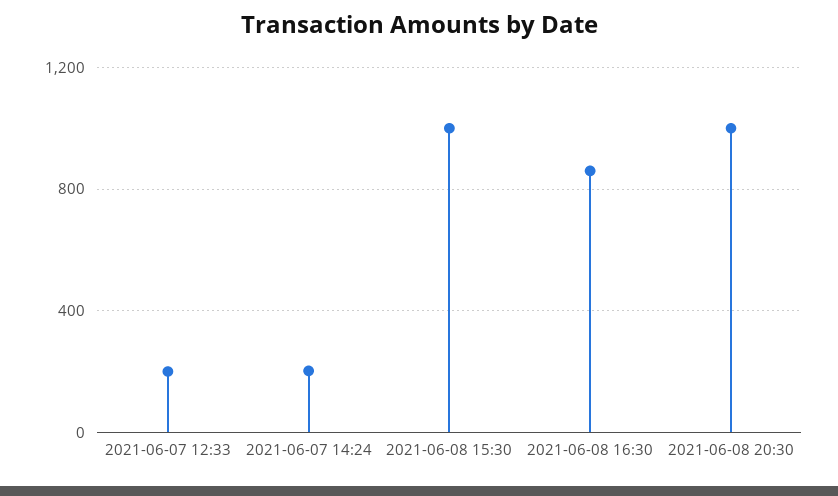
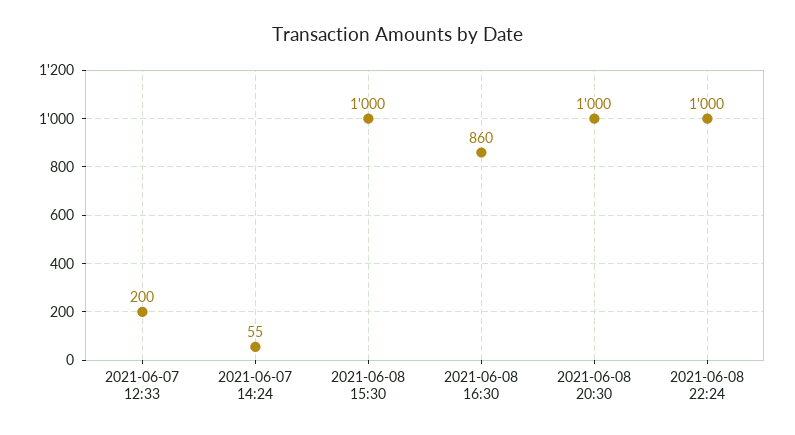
2021-06-07 14:24: 200 -> 55
2021-06-08 22:24: none -> 1000

